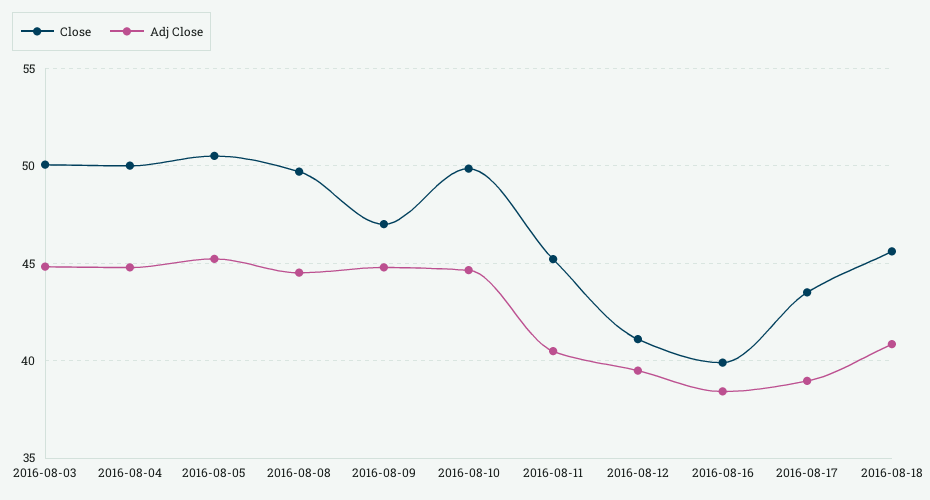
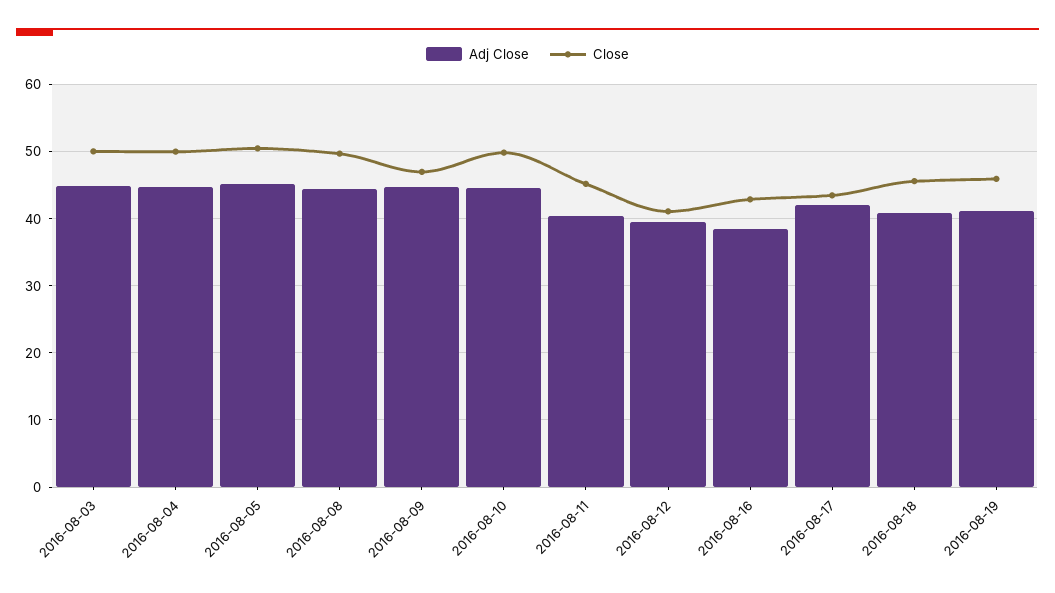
Close, 2016-08-16: 40 -> 43
Adj Close, 2016-08-17: 39 -> 42
Adj Close, 2016-08-19: none -> 41
Close, 2016-08-19: none -> 46

